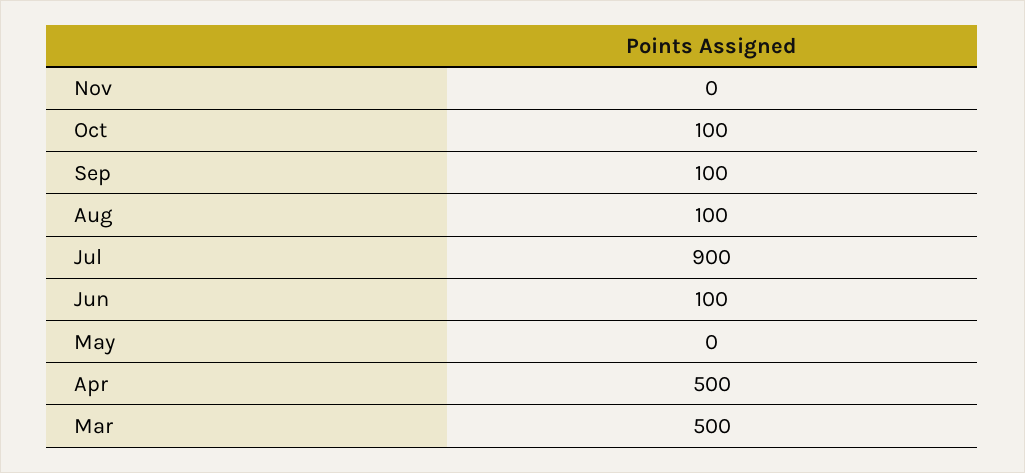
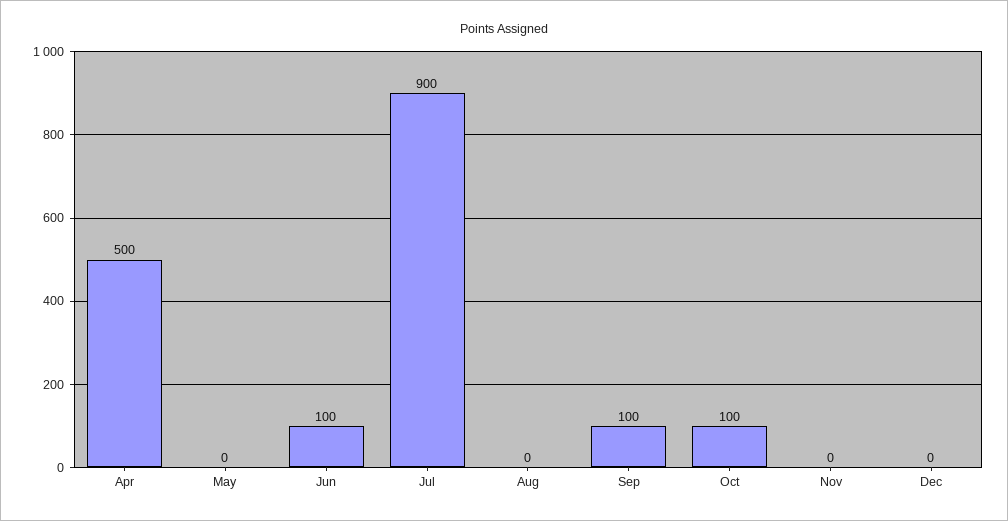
Aug: 100 -> 0
Mar: 500 -> none
Dec: none -> 0

